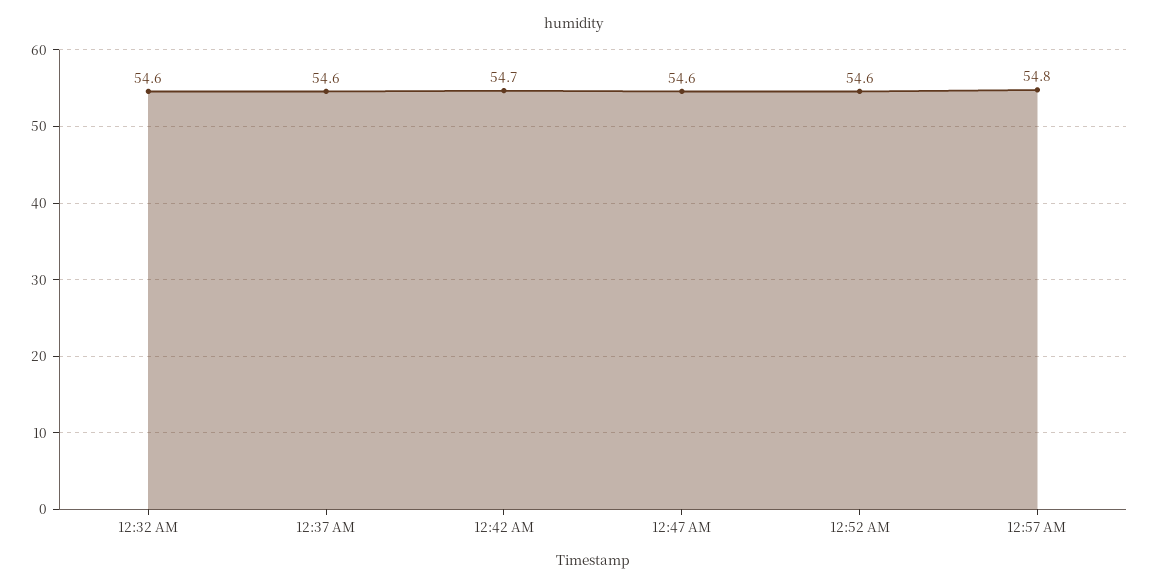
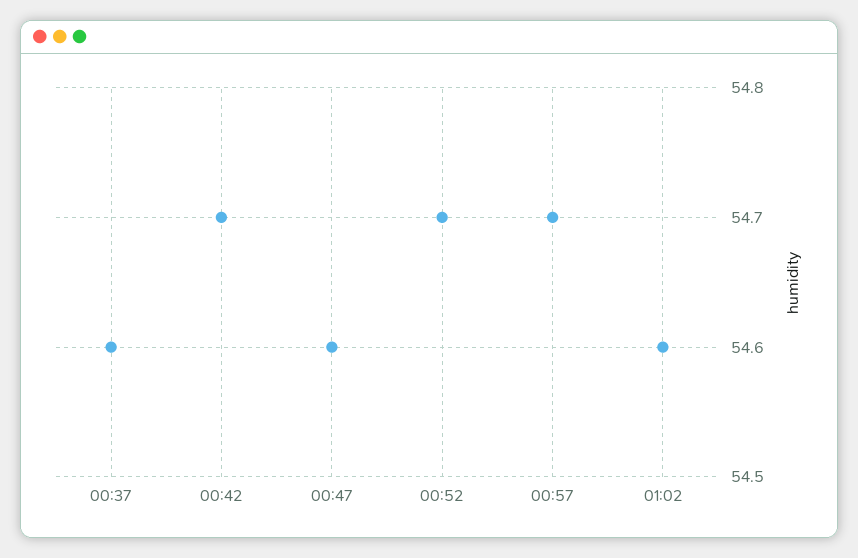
12:32 AM: 54.6 -> none
12:52 AM: 54.6 -> 54.7
12:57 AM: 54.8 -> 54.7
01:02: none -> 54.6

